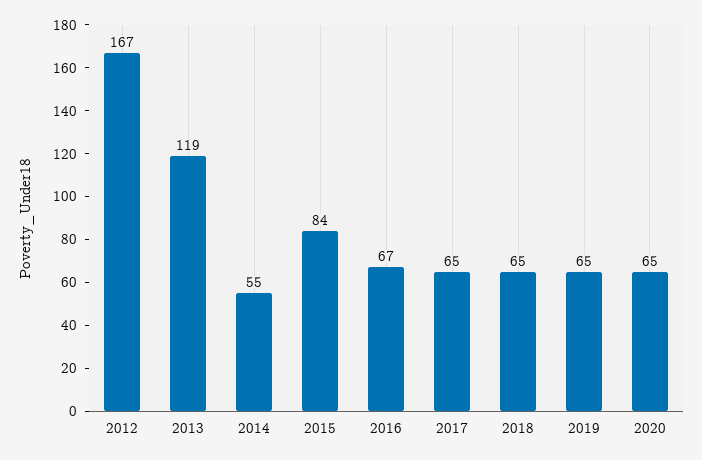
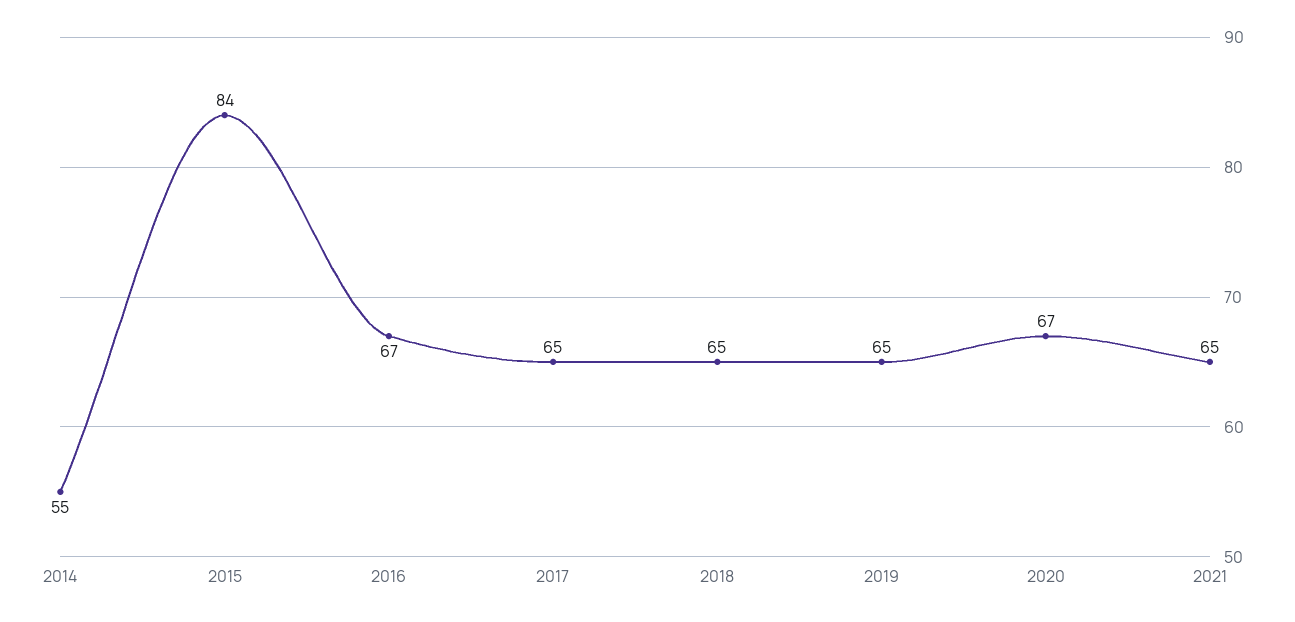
2012: 167 -> none
2013: 119 -> none
2020: 65 -> 67
2021: none -> 65

